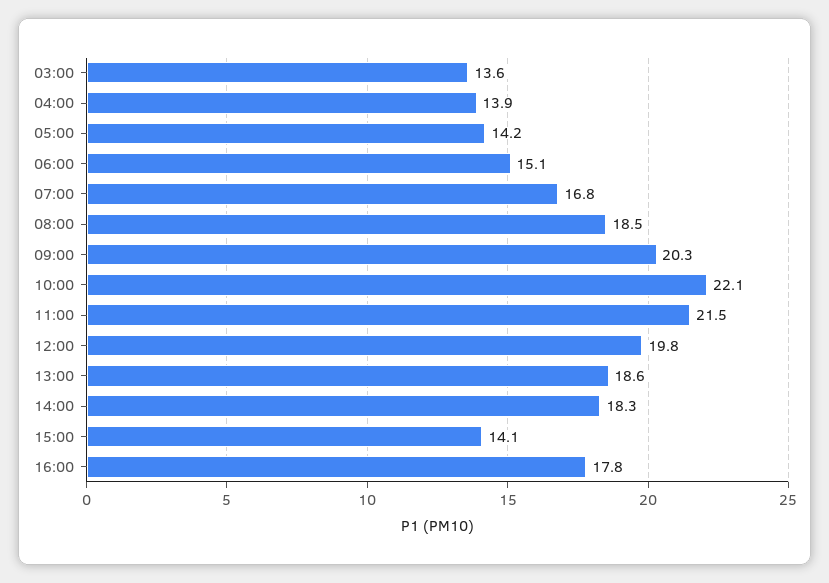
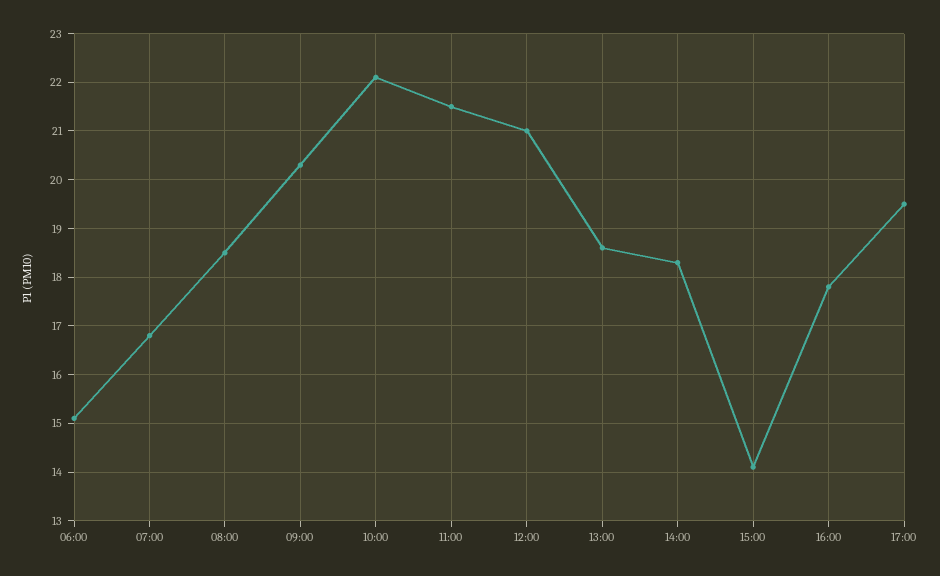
03:00: 13.6 -> none
04:00: 13.9 -> none
05:00: 14.2 -> none
12:00: 19.8 -> 21
17:00: none -> 19.5

